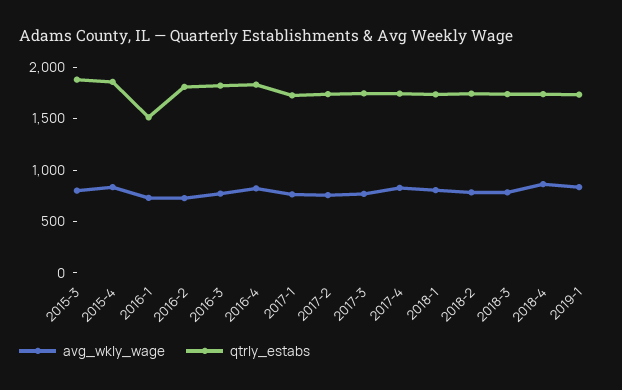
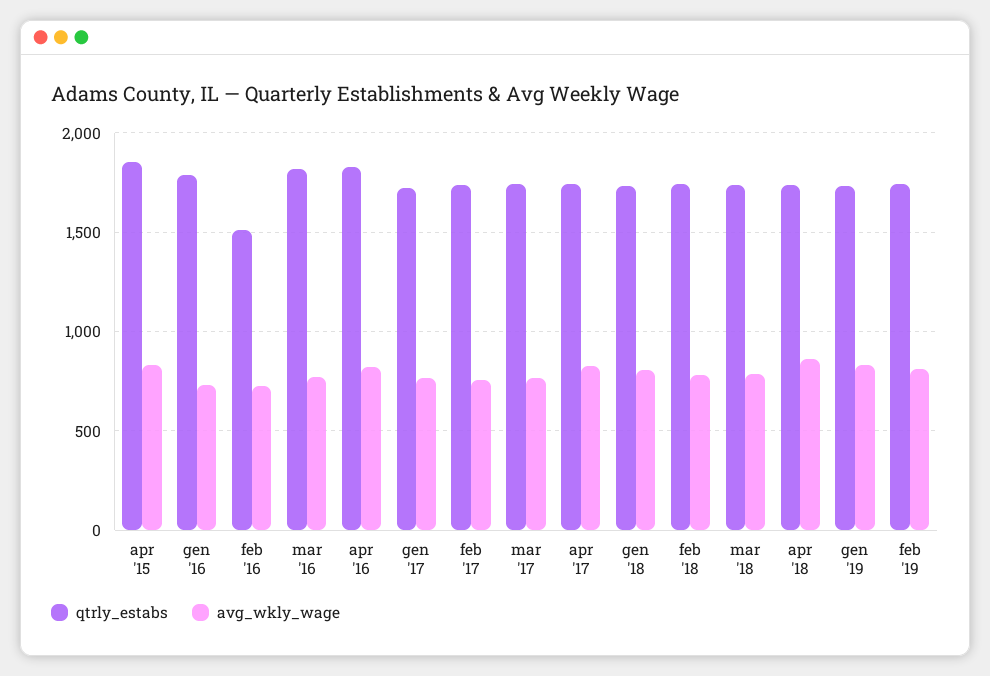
avg_wkly_wage, 2015-3: 800 -> none
qtrly_estabs, 2015-3: 1900 -> none
qtrly_estabs, 2016-1: 1500 -> 1800
qtrly_estabs, 2016-2: 1800 -> 1500
qtrly_estabs, feb '19: none -> 1750
avg_wkly_wage, feb '19: none -> 800

